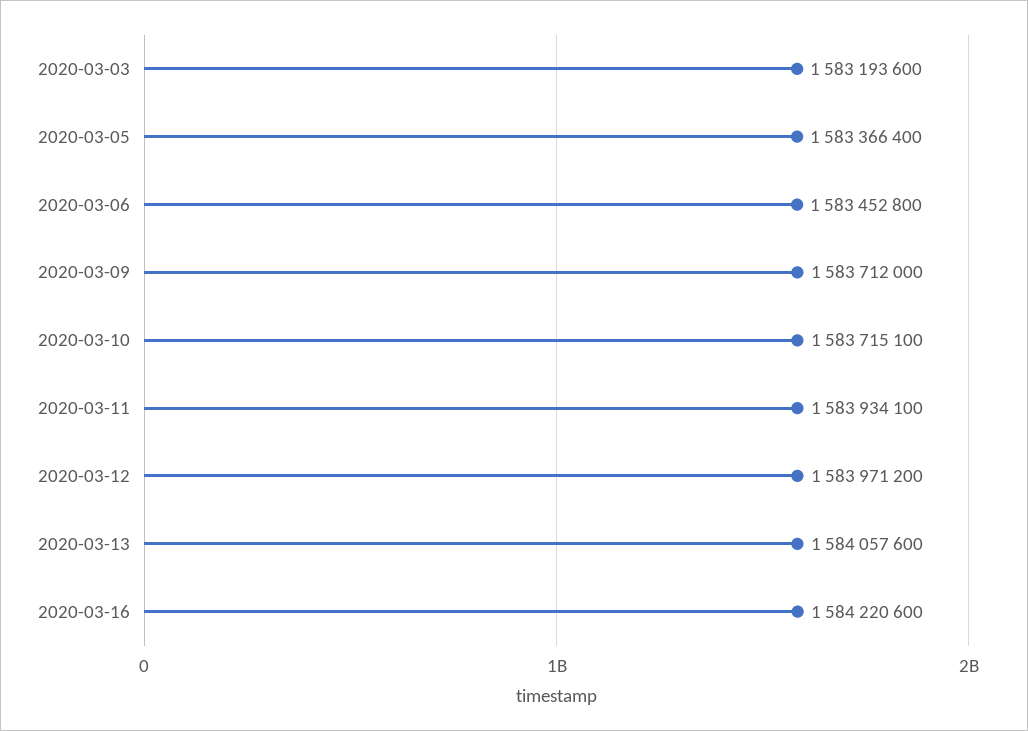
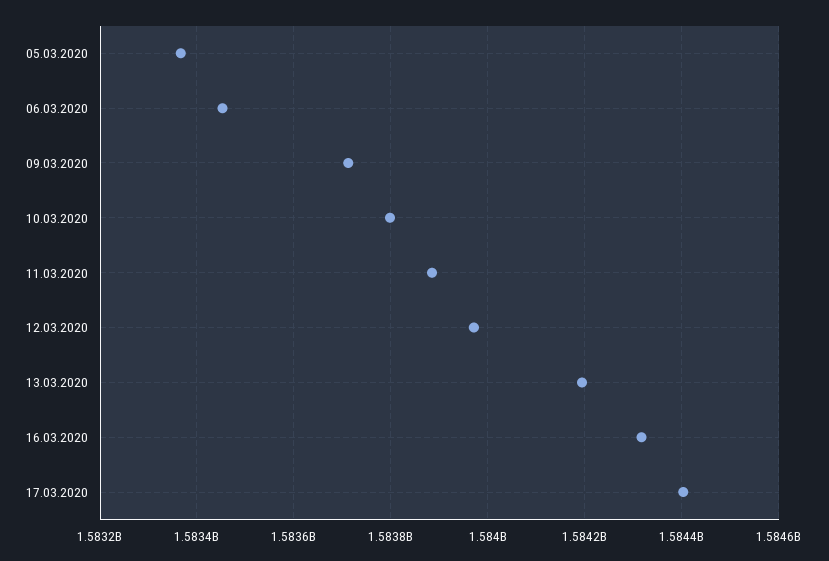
2020-03-03: 1583193600 -> none
2020-03-10: 1583715100 -> 1583800000
2020-03-11: 1583934100 -> 1583880000
2020-03-13: 1584057600 -> 1584200000
2020-03-16: 1584220600 -> 1584320000
17.03.2020: none -> 1584400000

